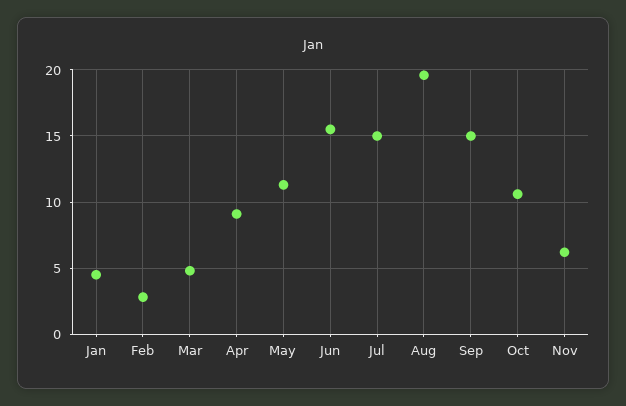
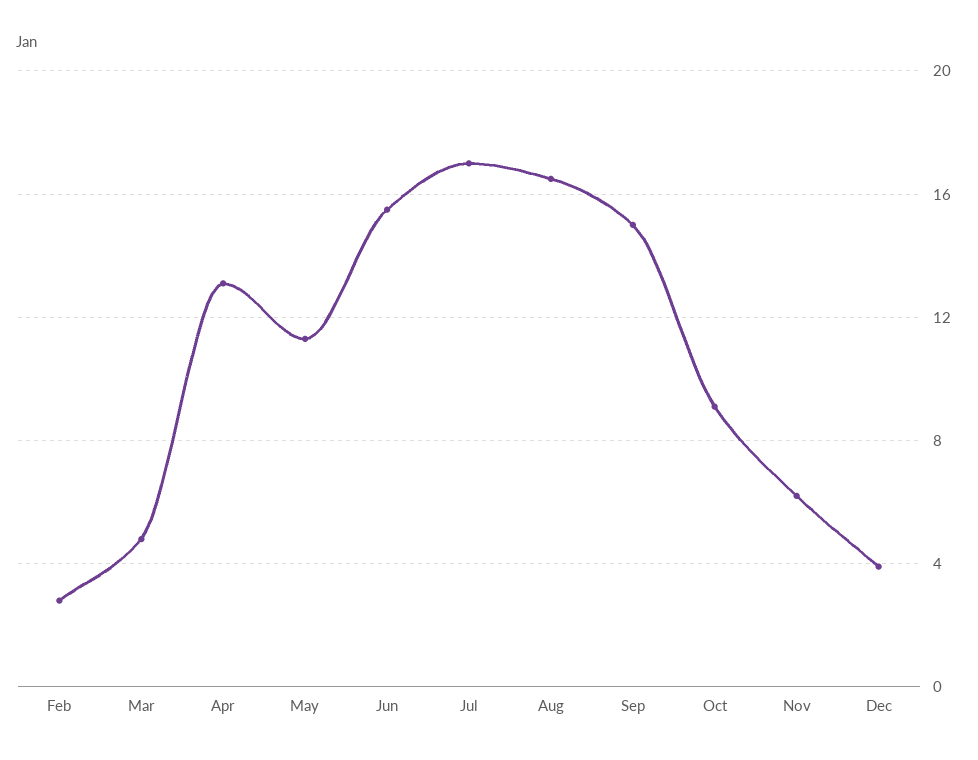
Jan: 4.5 -> none
Apr: 9 -> 13
Jul: 15 -> 17
Aug: 19.5 -> 16.5
Oct: 10.5 -> 9
Dec: none -> 4

